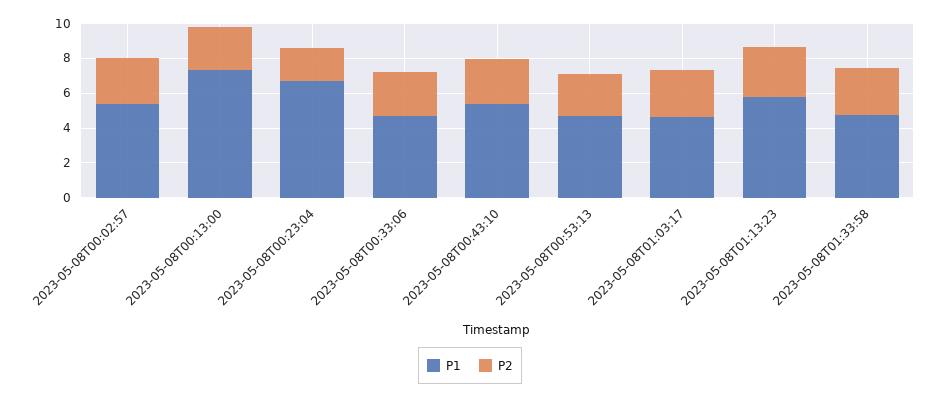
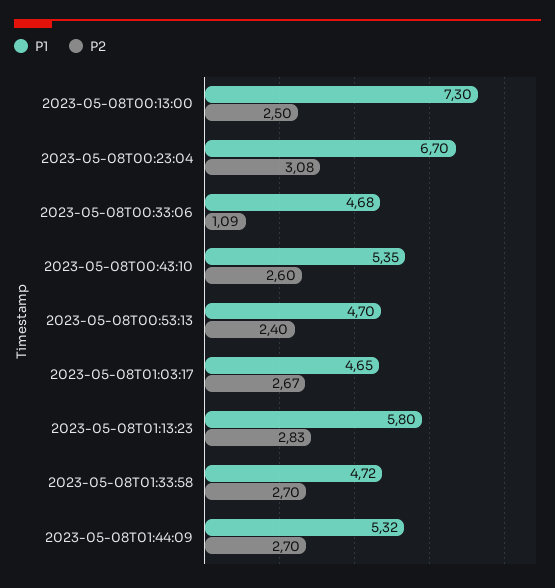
P1, 2023-05-08T00:02:57: 5.5 -> none
P2, 2023-05-08T00:02:57: 2.5 -> none
P2, 2023-05-08T00:23:04: 2 -> 3.08
P2, 2023-05-08T00:33:06: 2.5 -> 1.09
P1, 2023-05-08T01:44:09: none -> 5.32
P2, 2023-05-08T01:44:09: none -> 2.7

